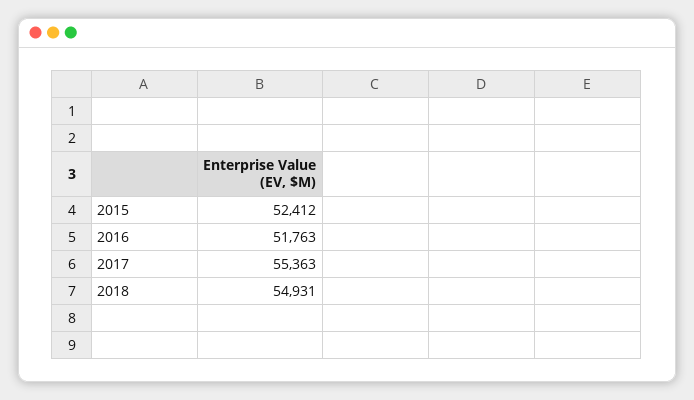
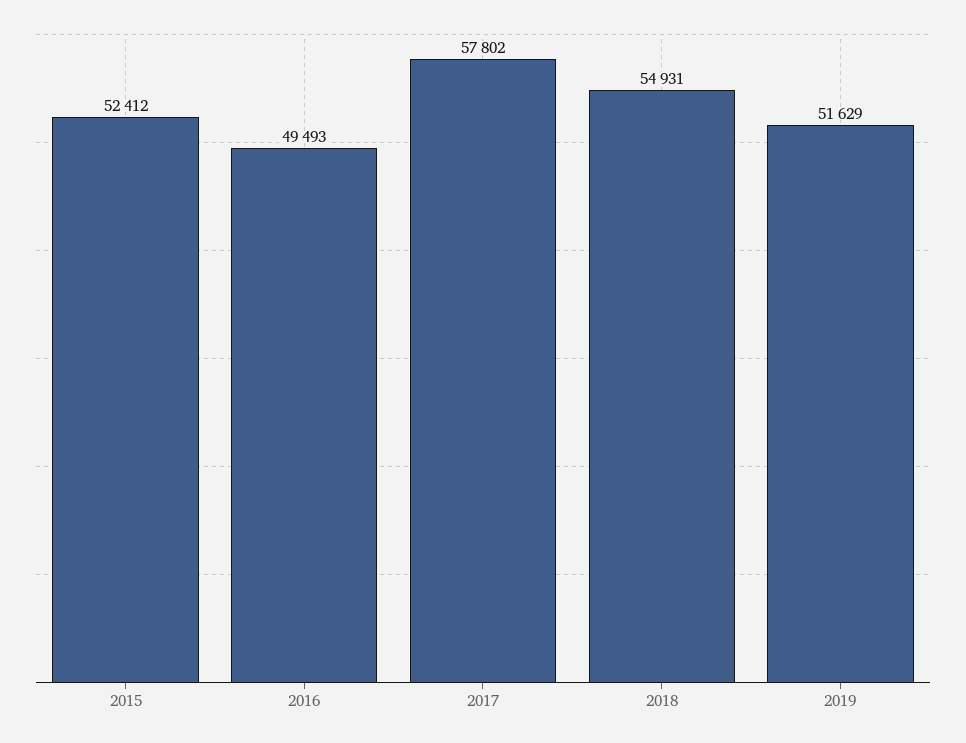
2016: 51763 -> 49493
2017: 55363 -> 57802
2019: none -> 51629

